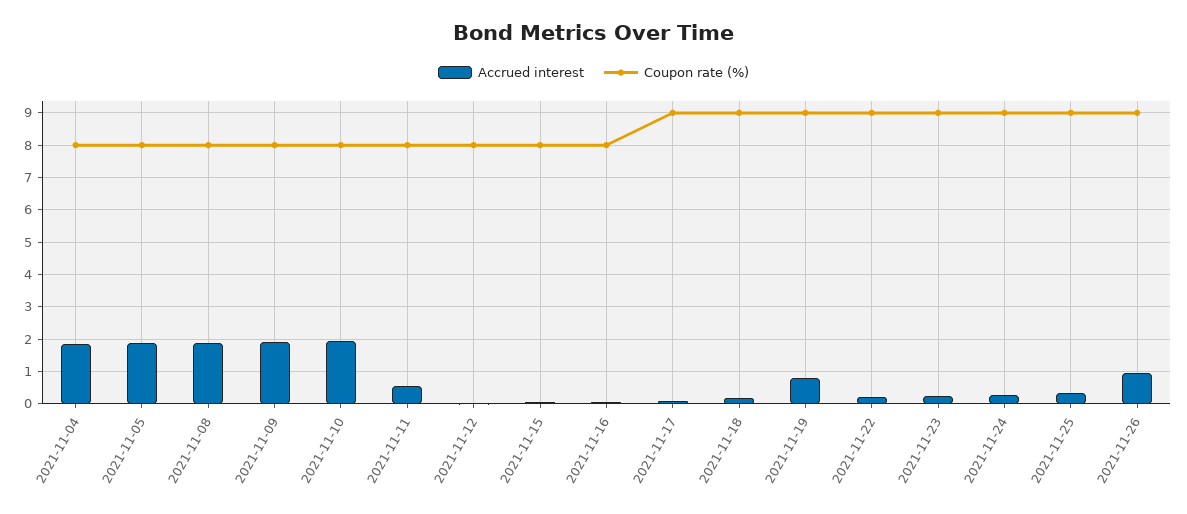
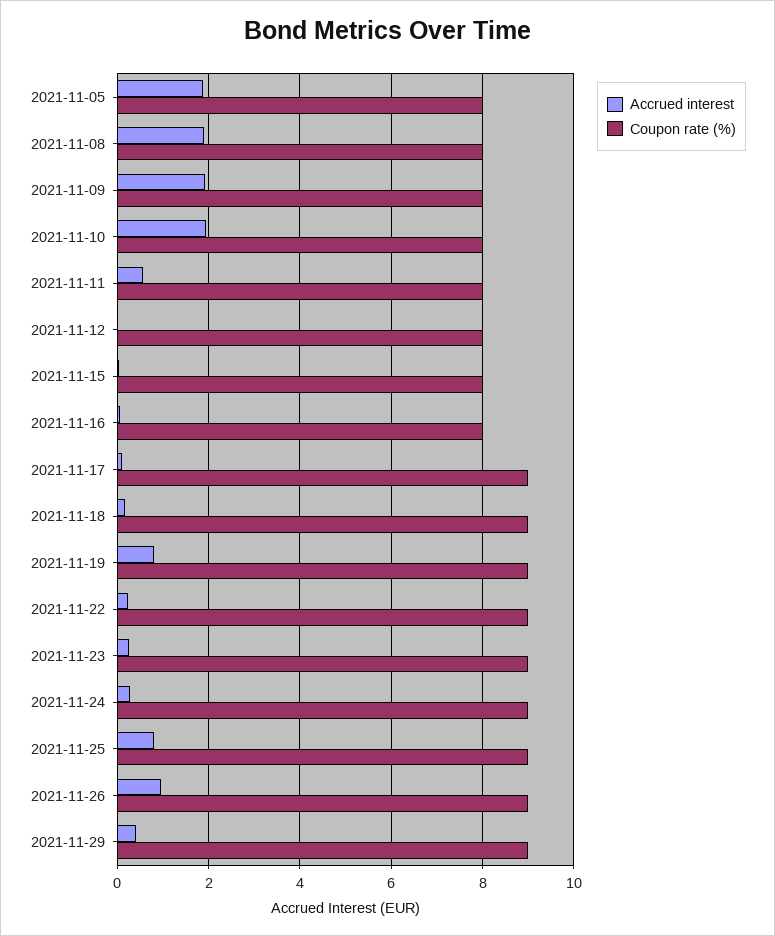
Accrued interest, 2021-11-04: 1.8 -> none
Coupon rate (%), 2021-11-04: 8 -> none
Accrued interest, 2021-11-25: 0.4 -> 0.8
Accrued interest, 2021-11-29: none -> 0.4
Coupon rate (%), 2021-11-29: none -> 9

